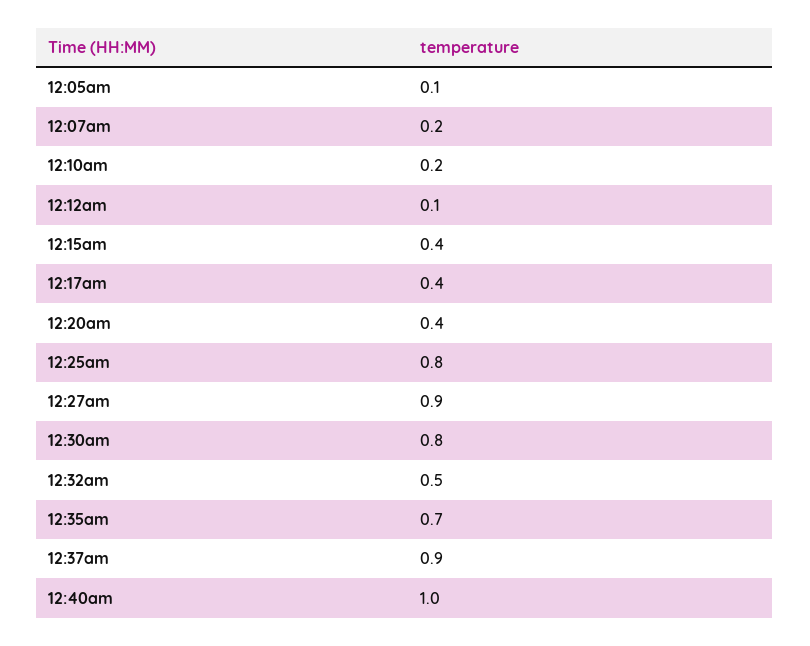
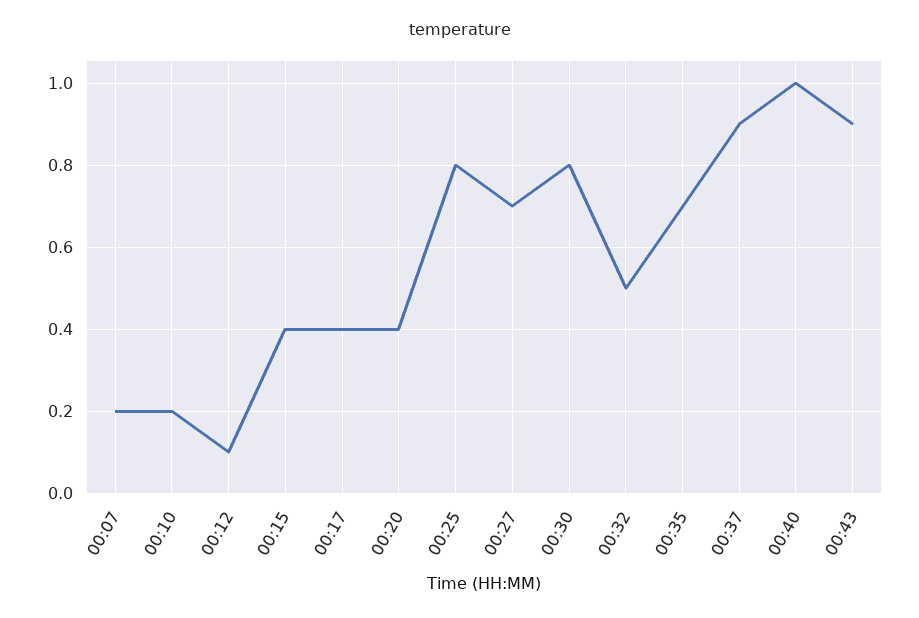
12:05am: 0.1 -> none
12:27am: 0.9 -> 0.7
00:43: none -> 0.9

